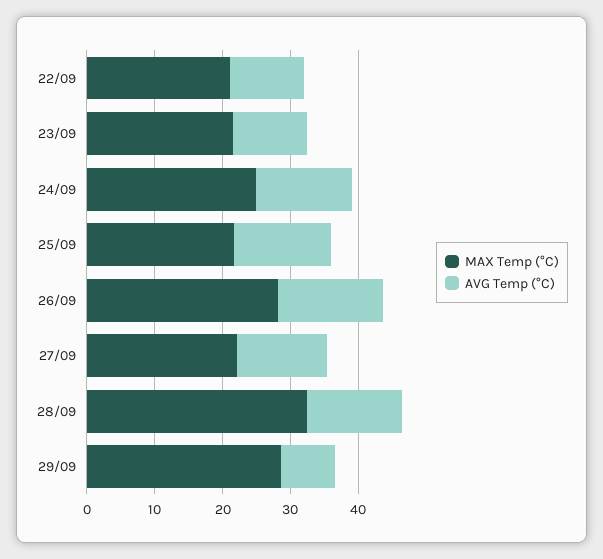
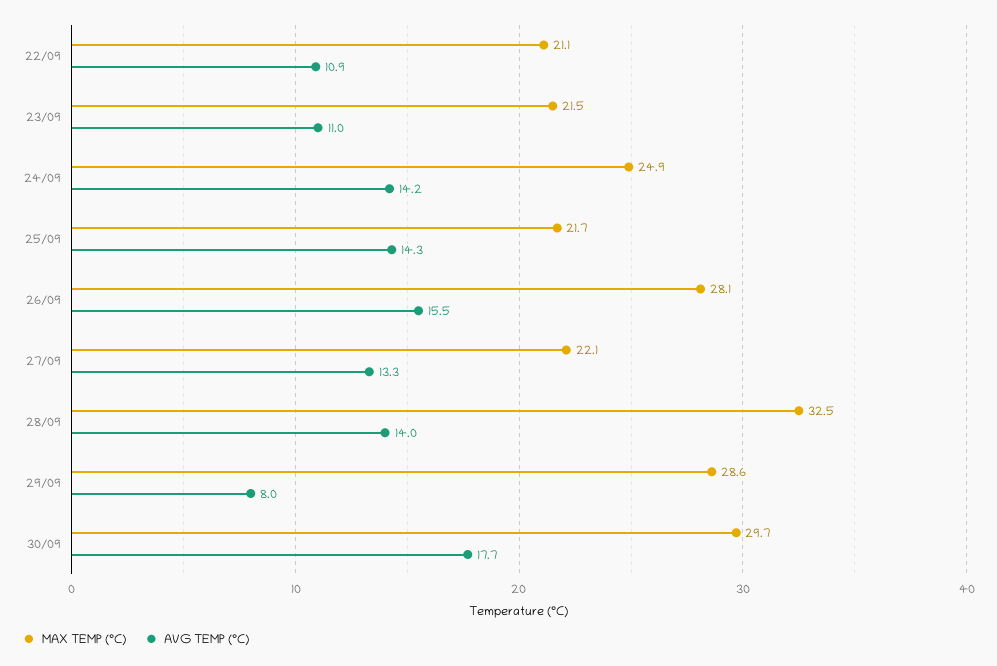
MAX Temp (°C), 30/09: none -> 29.7
AVG Temp (°C), 30/09: none -> 17.7

